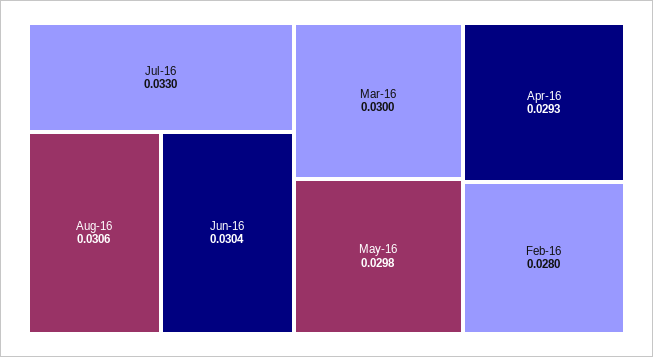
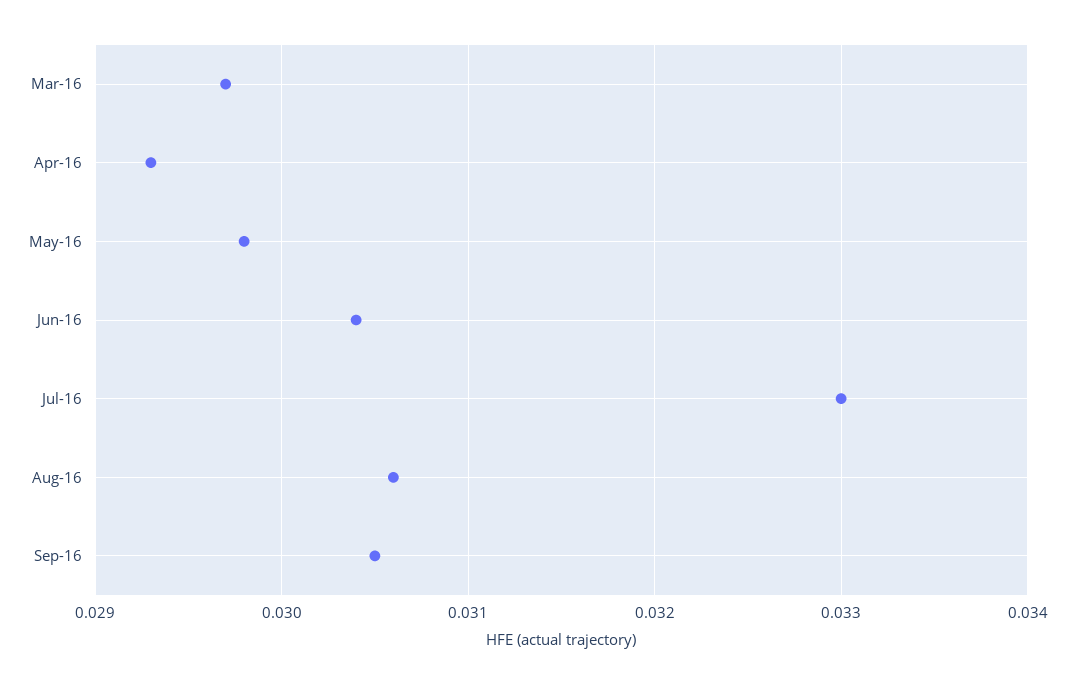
Mar-16: 0.03 -> 0.0297
Feb-16: 0.028 -> none
Sep-16: none -> 0.0305

